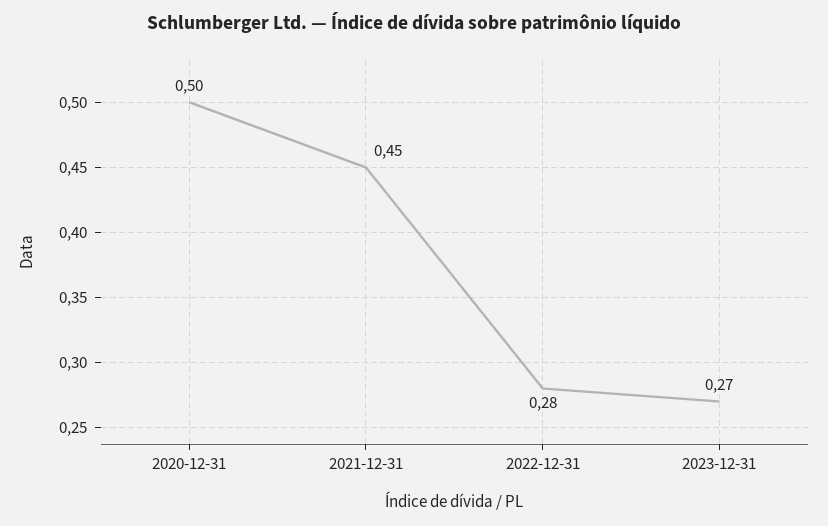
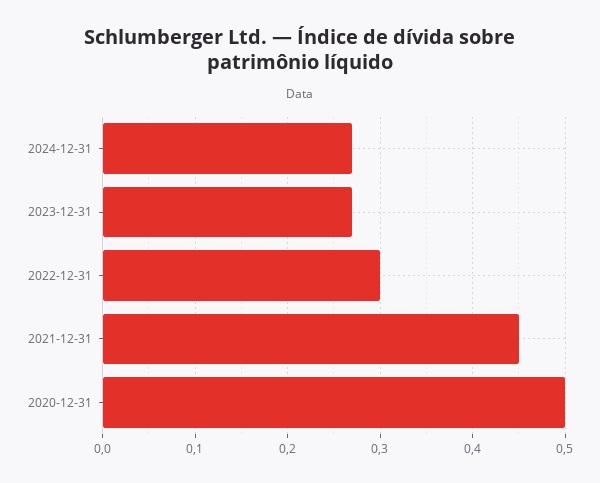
2022-12-31: 0.28 -> 0.3
2024-12-31: none -> 0.27

